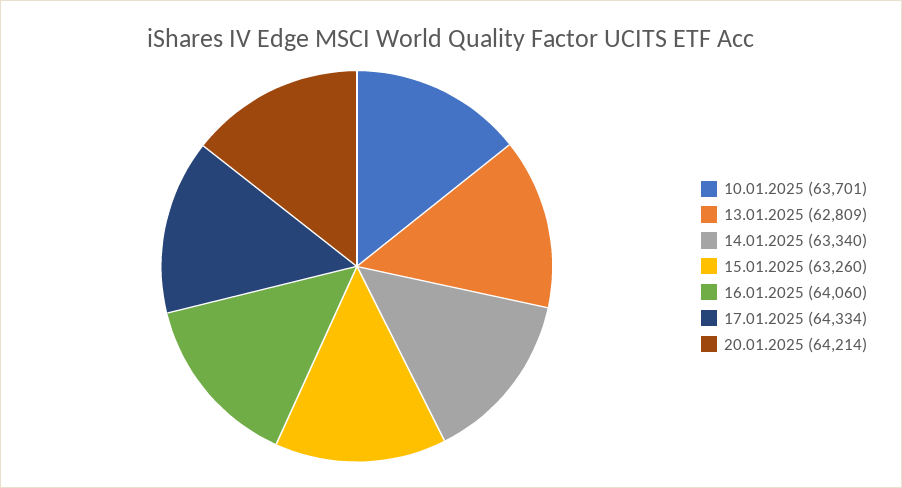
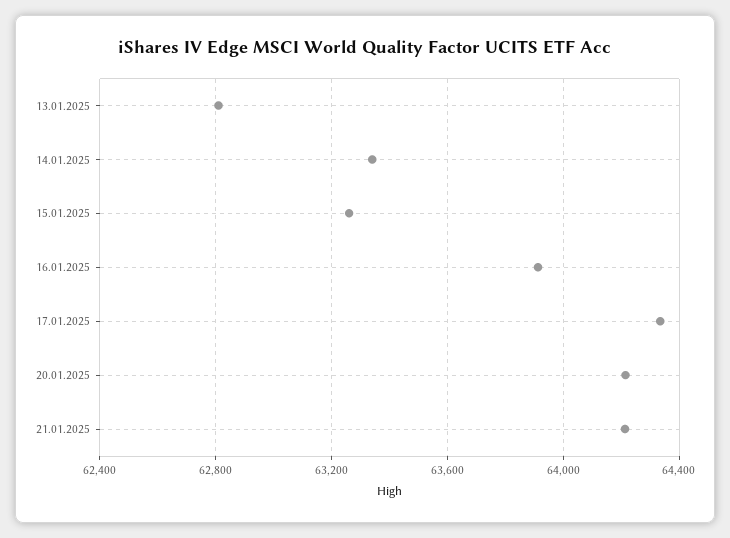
10.01.2025: 63701 -> none
16.01.2025: 64060 -> 63900
21.01.2025: none -> 64200

